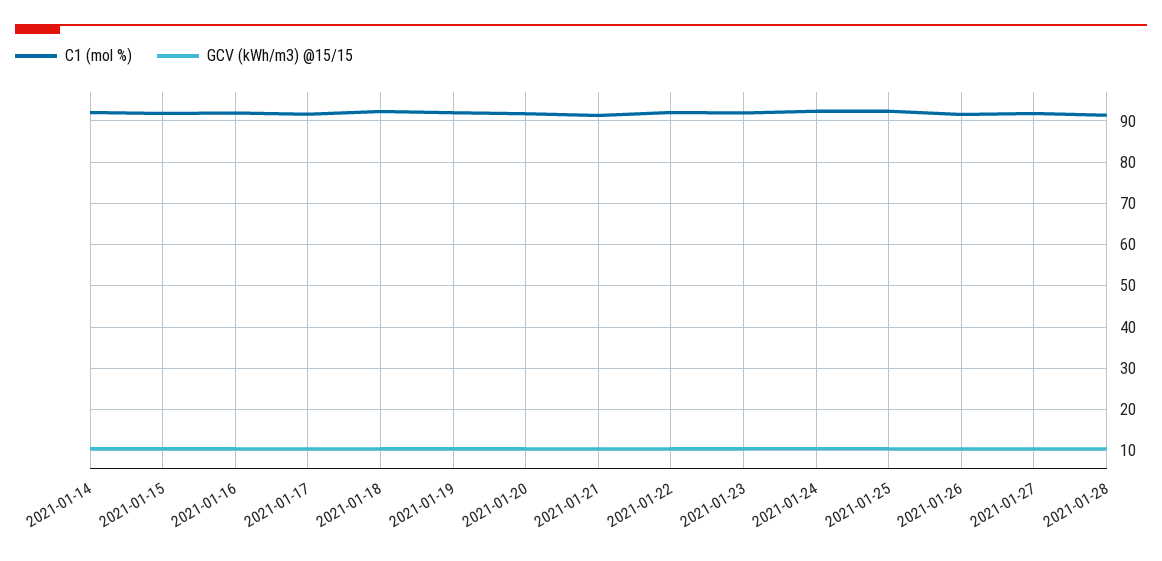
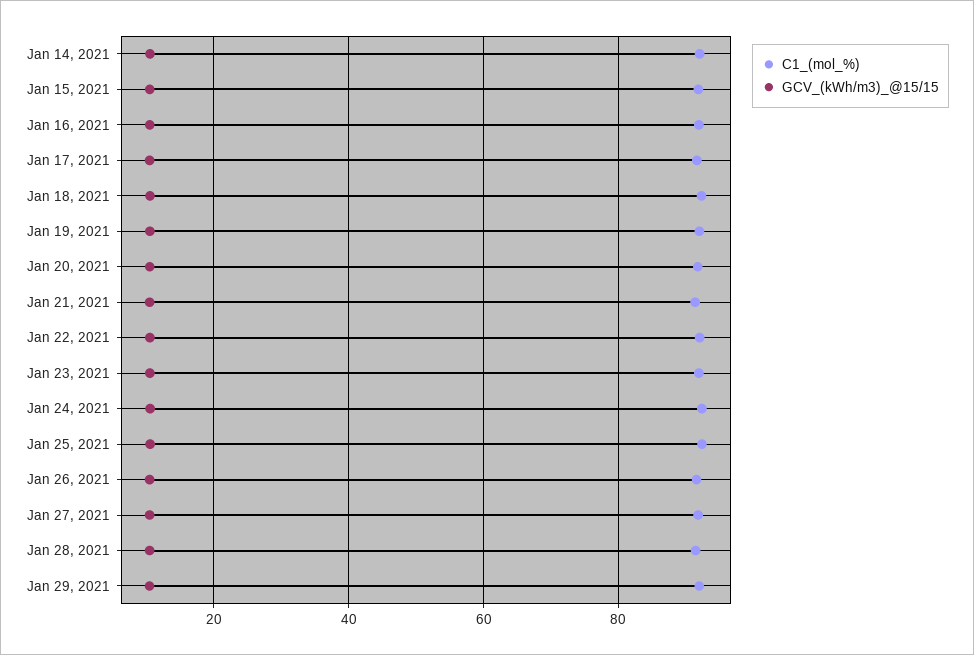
C1 (mol %), Jan 29, 2021: none -> 92
GCV (kWh/m3) @15/15, Jan 29, 2021: none -> 10

